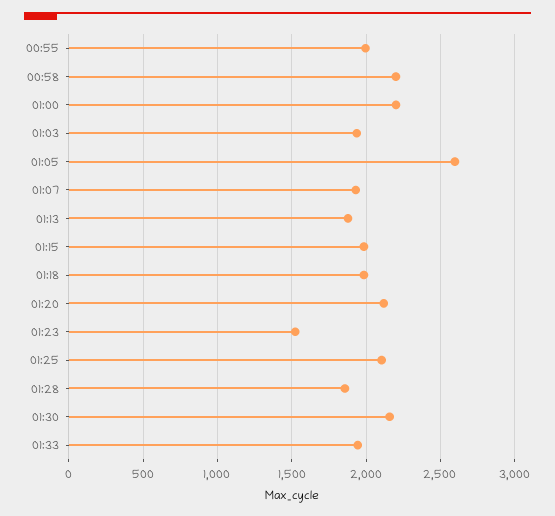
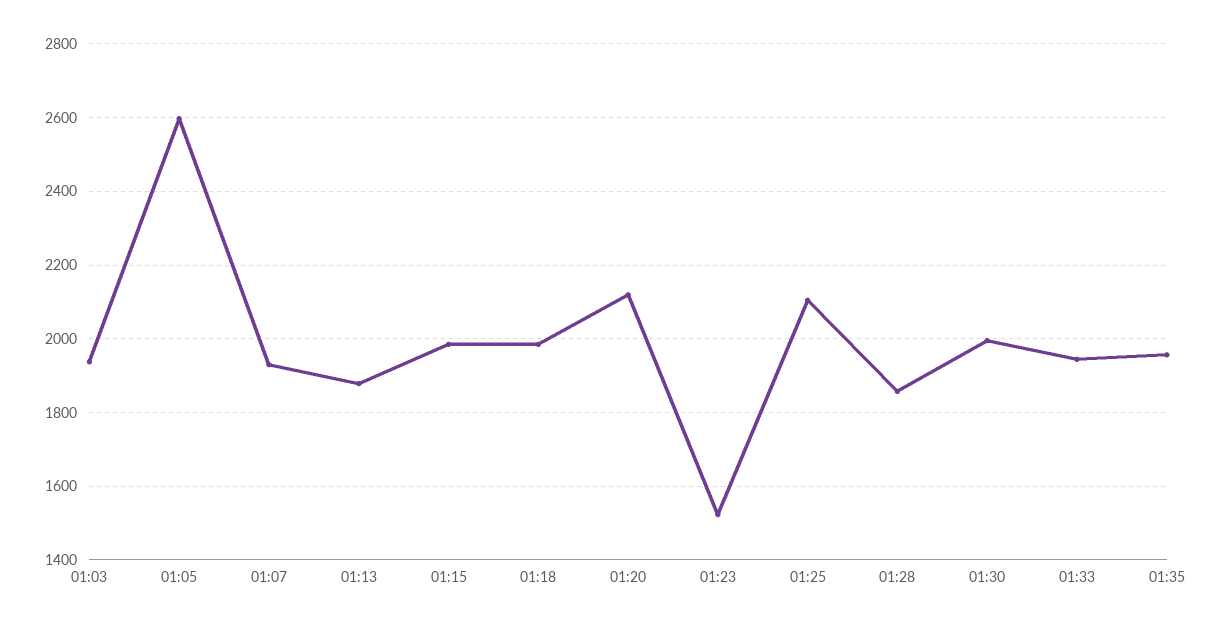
00:55: 2000 -> none
00:58: 2200 -> none
01:00: 2200 -> none
01:30: 2150 -> 2000
01:35: none -> 1960

